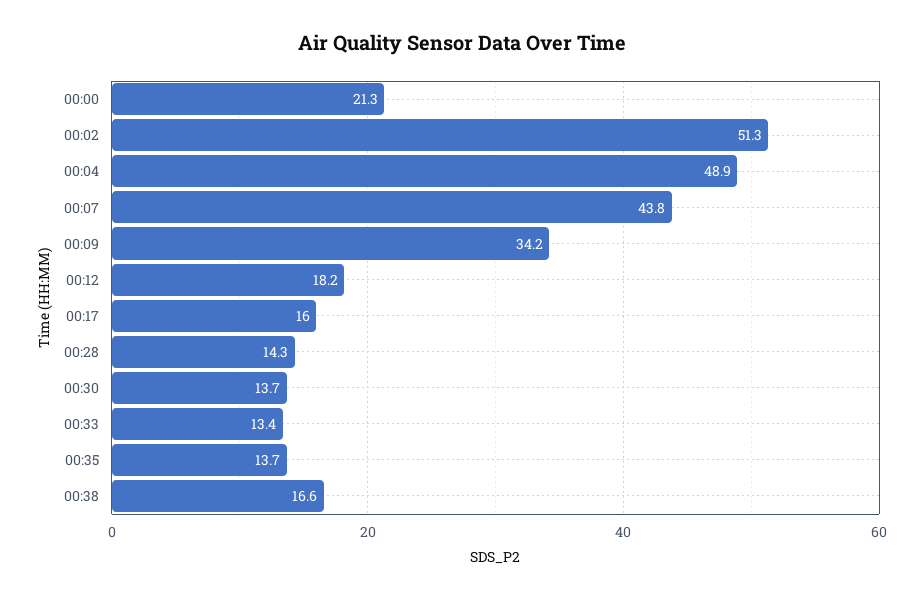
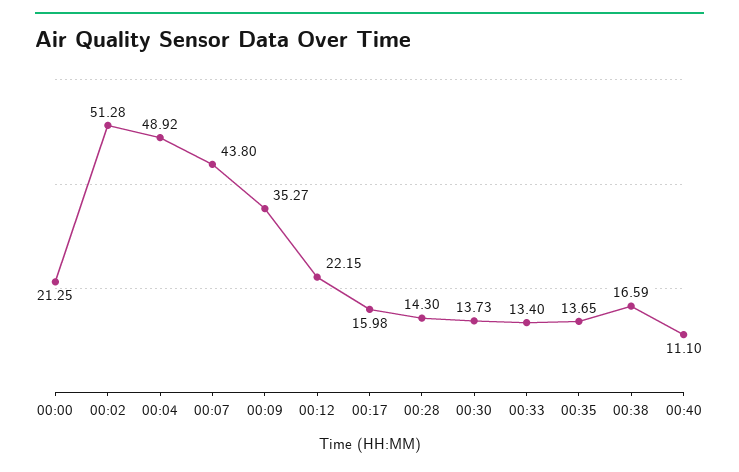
00:09: 34.2 -> 35.27
00:12: 18.2 -> 22.15
00:40: none -> 11.1

